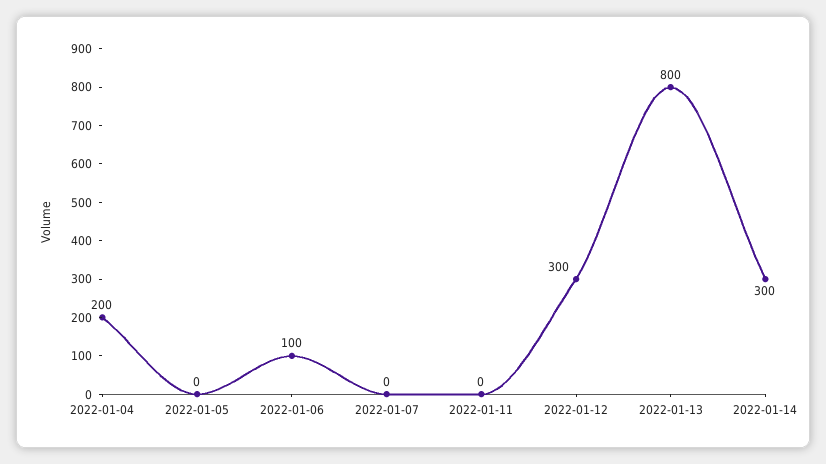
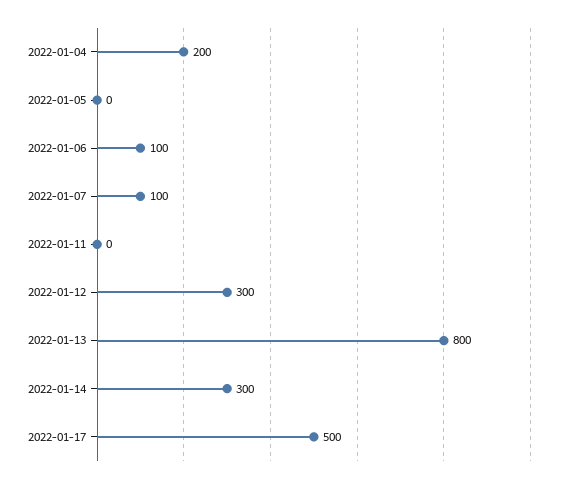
2022-01-07: 0 -> 100
2022-01-17: none -> 500

